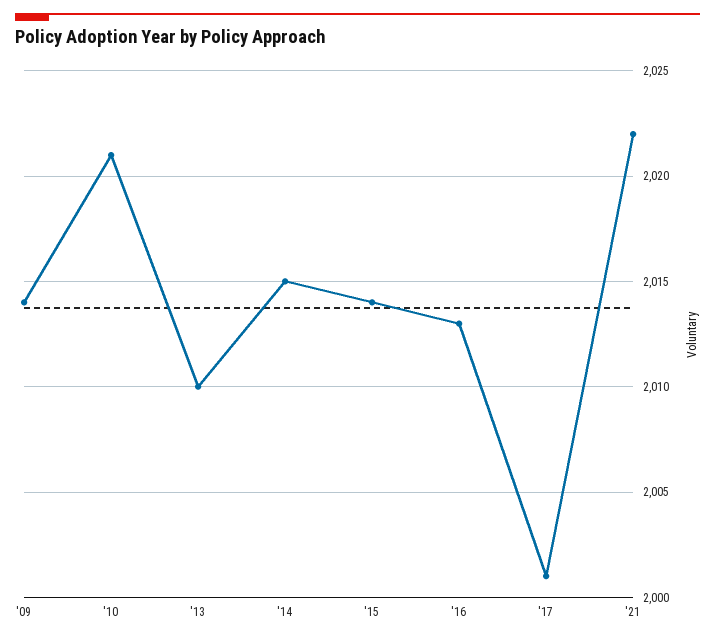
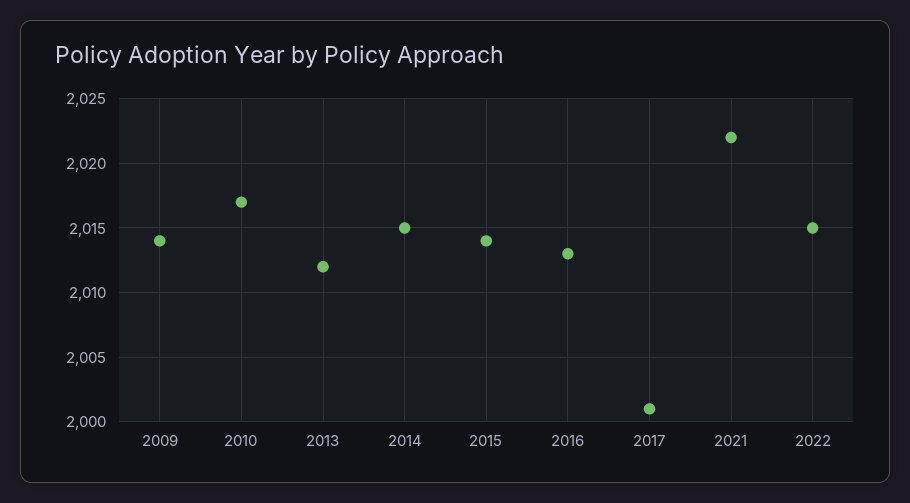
'10: 2021 -> 2017
'13: 2010 -> 2012
2022: none -> 2015

